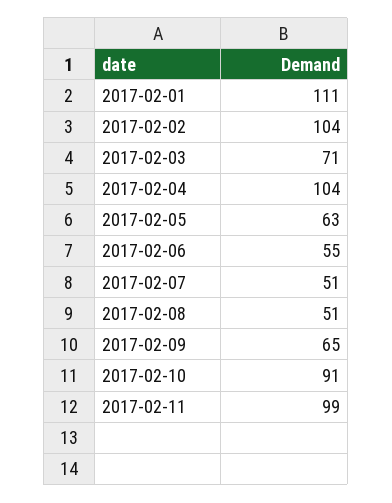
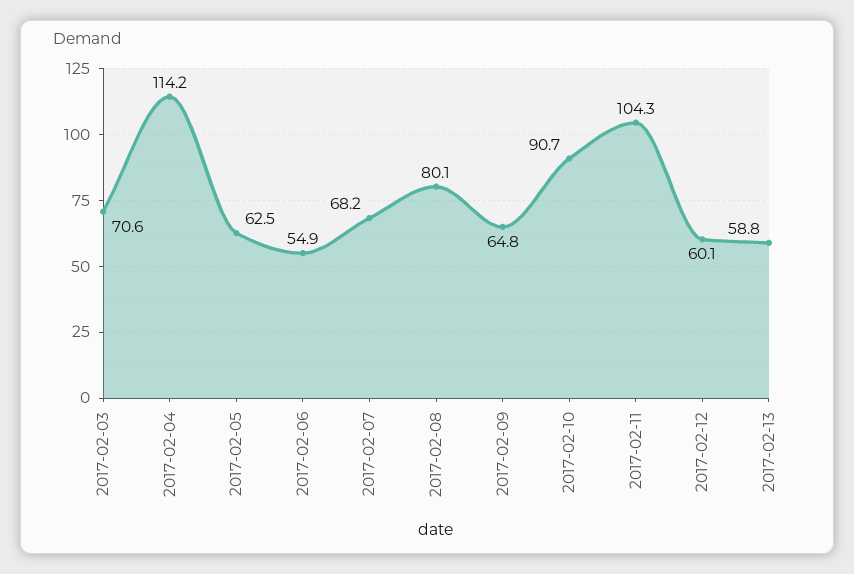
2017-02-01: 111 -> none
2017-02-02: 104 -> none
2017-02-04: 104 -> 114.2
2017-02-07: 51 -> 68.2
2017-02-08: 51 -> 80.1
2017-02-11: 99 -> 104.3
2017-02-12: none -> 60.1
2017-02-13: none -> 58.8

